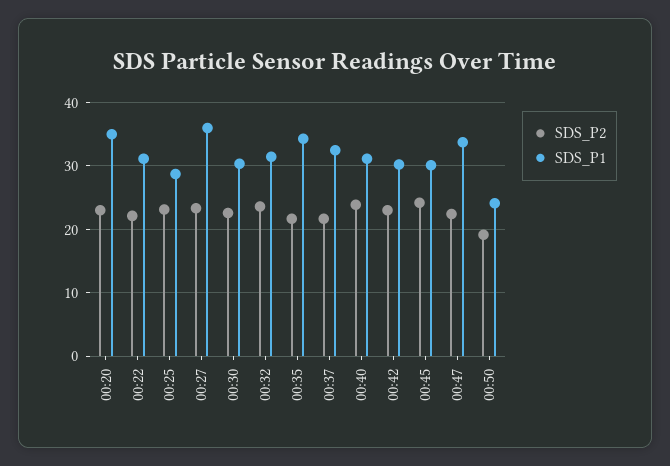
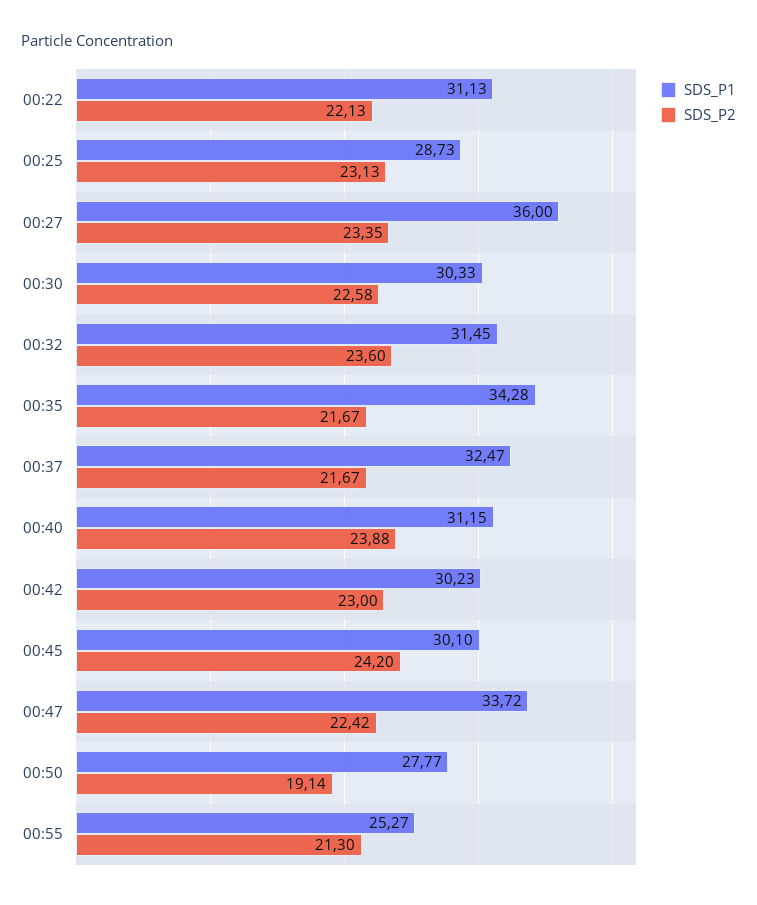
SDS_P2, 00:20: 23 -> none
SDS_P1, 00:20: 35 -> none
SDS_P1, 00:50: 24 -> 27.77
SDS_P1, 00:55: none -> 25.27
SDS_P2, 00:55: none -> 21.3

